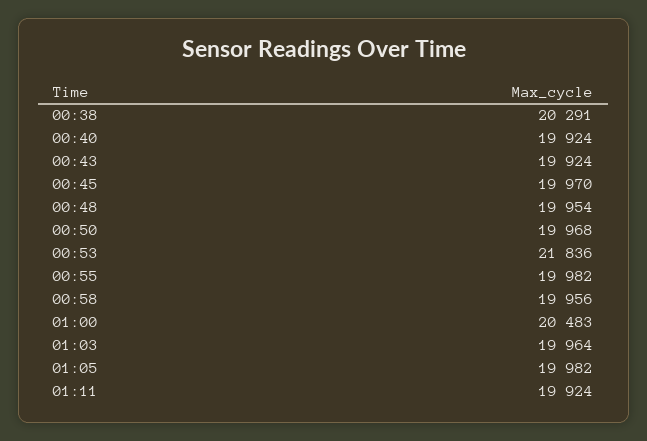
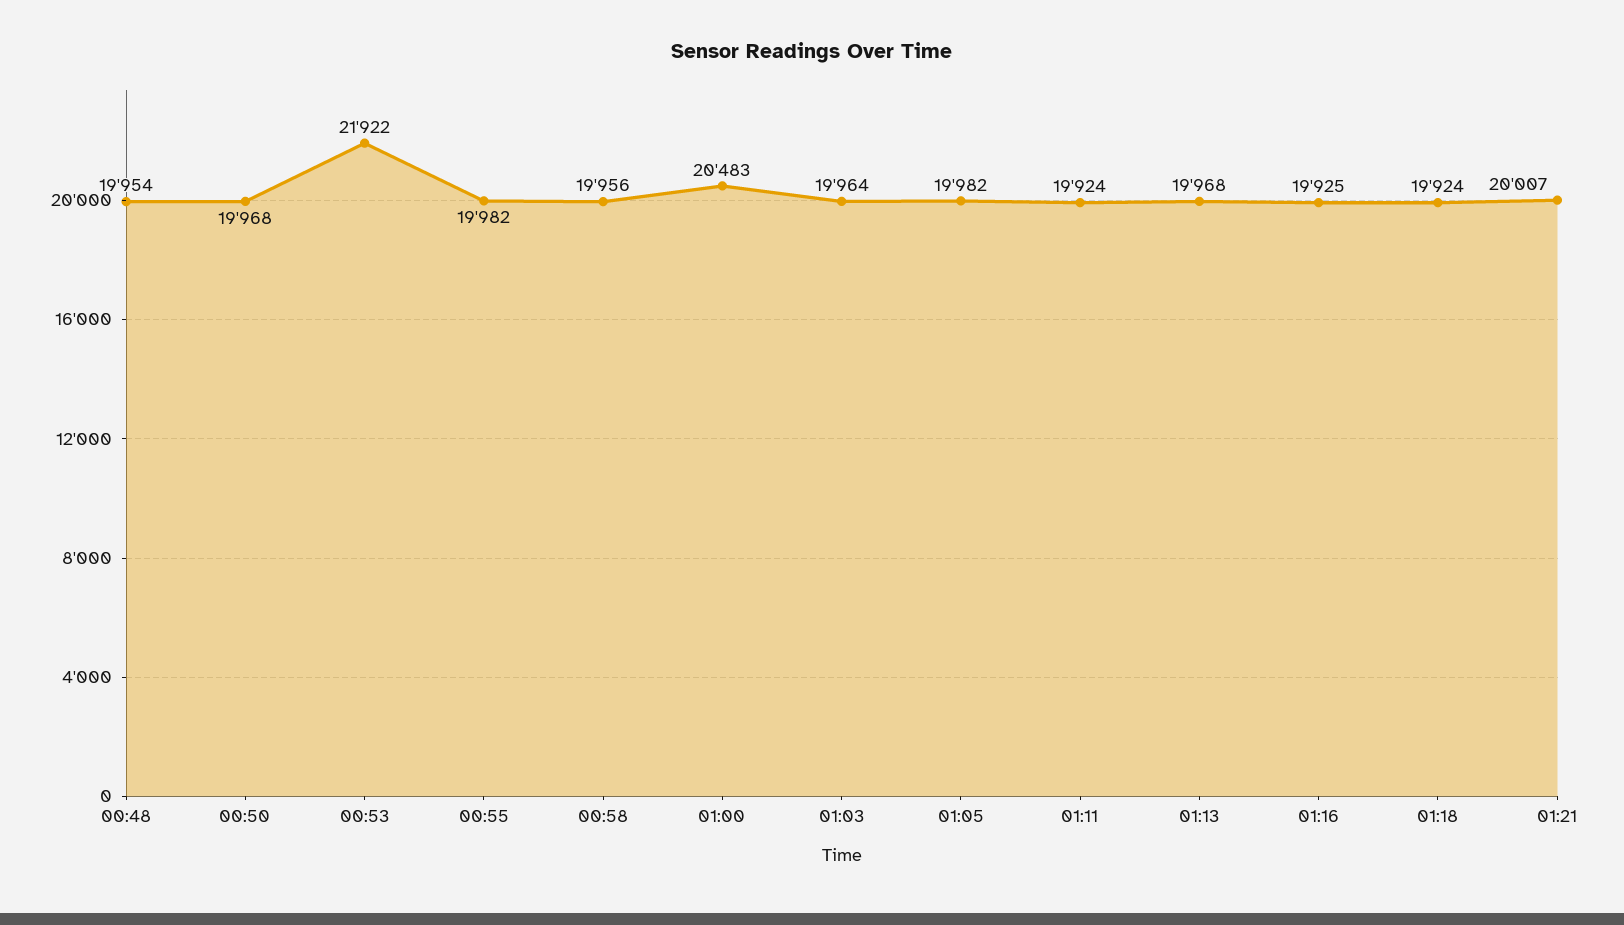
00:38: 20291 -> none
00:40: 19924 -> none
00:43: 19924 -> none
00:45: 19970 -> none
00:53: 21836 -> 21922
01:13: none -> 19968
01:16: none -> 19925
01:18: none -> 19924
01:21: none -> 20007

